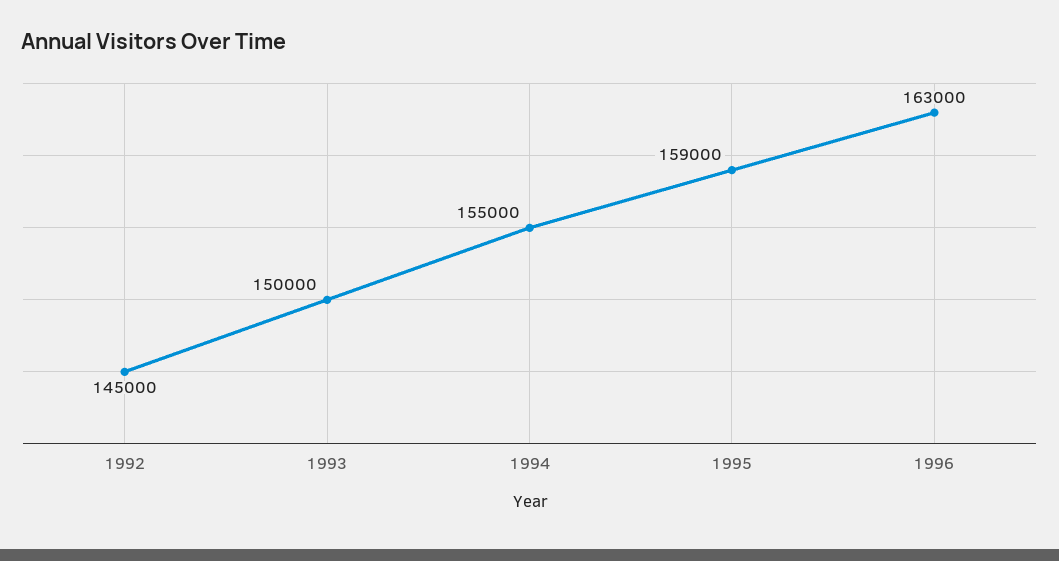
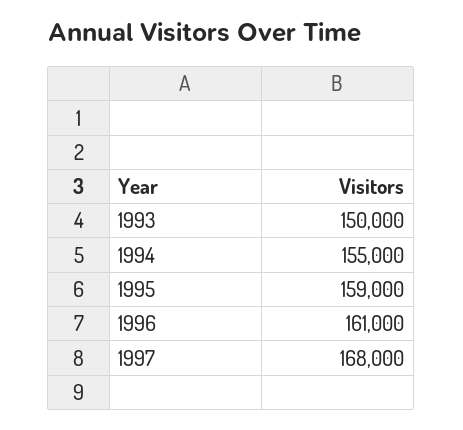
1992: 145000 -> none
1996: 163000 -> 161000
1997: none -> 168000

